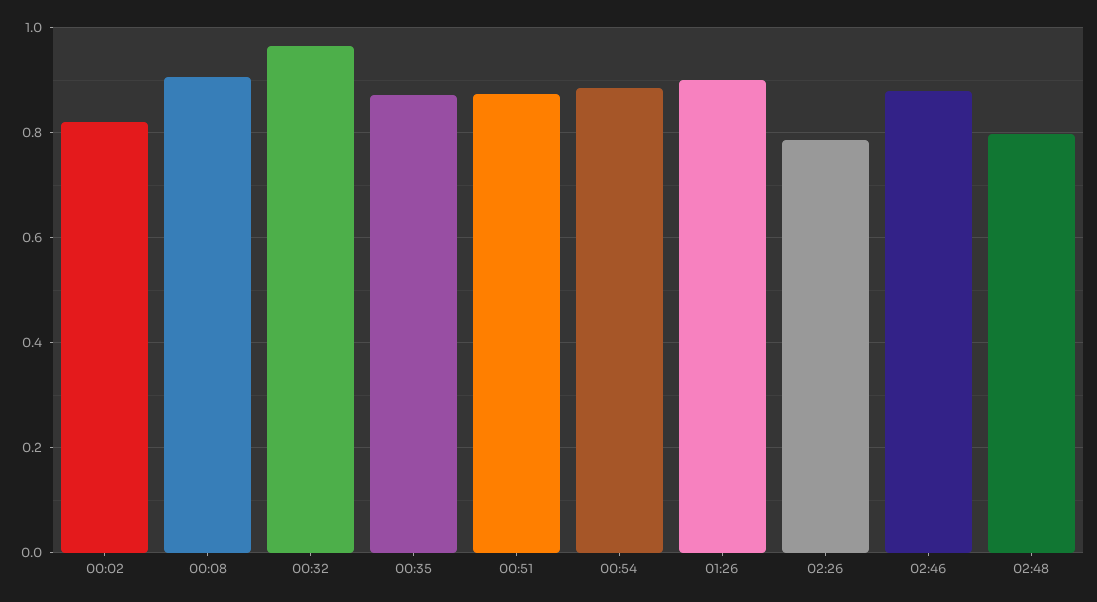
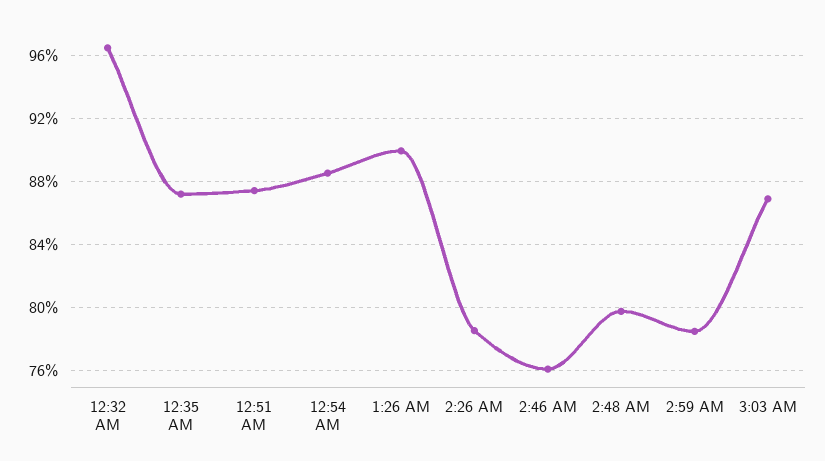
00:02: 0.82 -> none
00:08: 0.9 -> none
02:46: 0.88 -> 0.76
2:59 AM: none -> 0.785
3:03 AM: none -> 0.87

